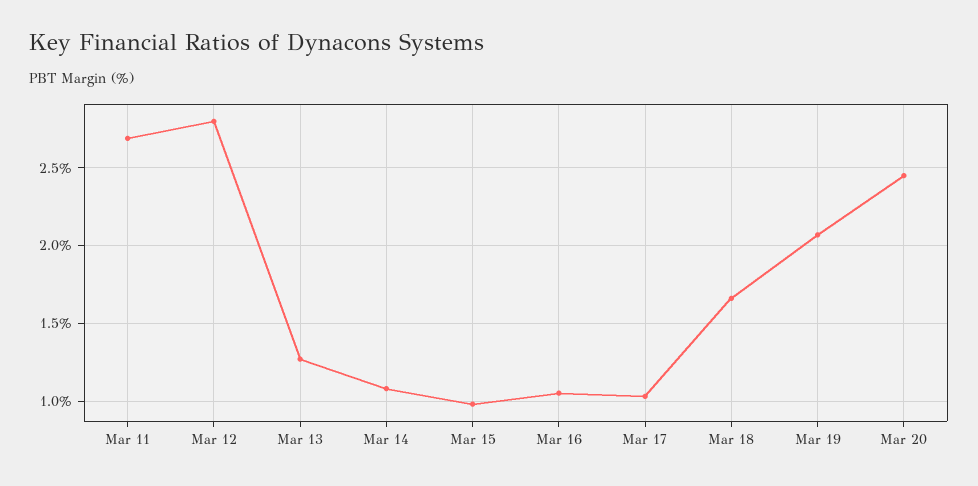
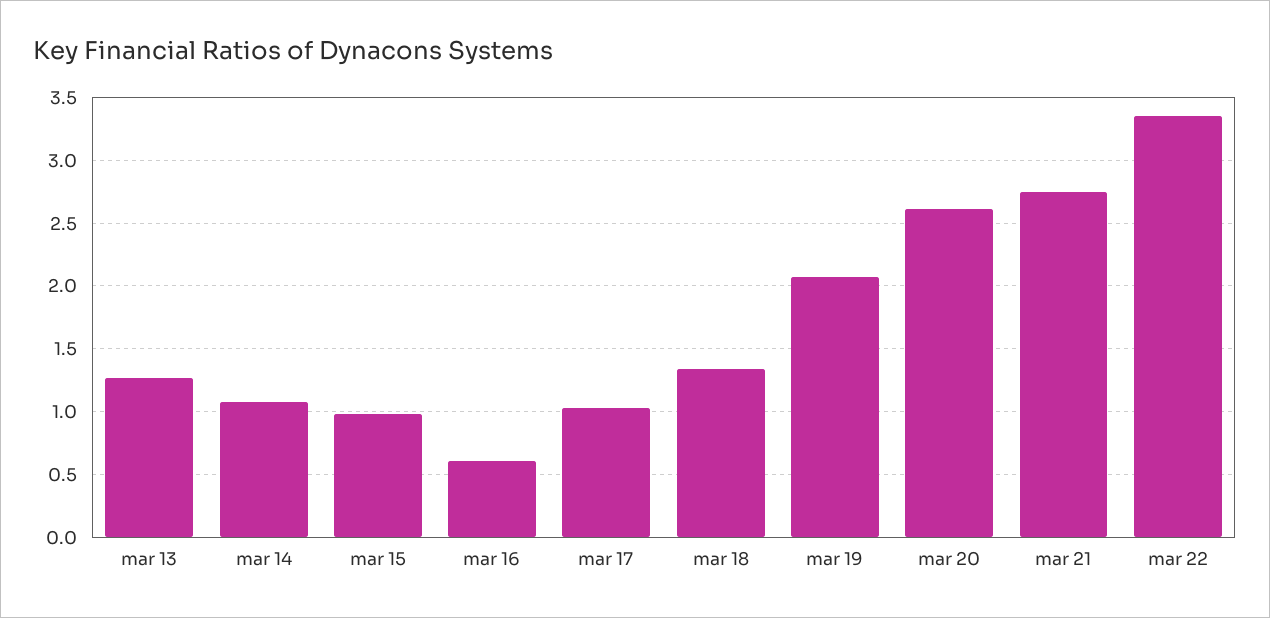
Mar 11: 2.7 -> none
Mar 12: 2.8 -> none
Mar 16: 1.05 -> 0.6
Mar 18: 1.65 -> 1.35
Mar 20: 2.45 -> 2.6
mar 21: none -> 2.75
mar 22: none -> 3.35

